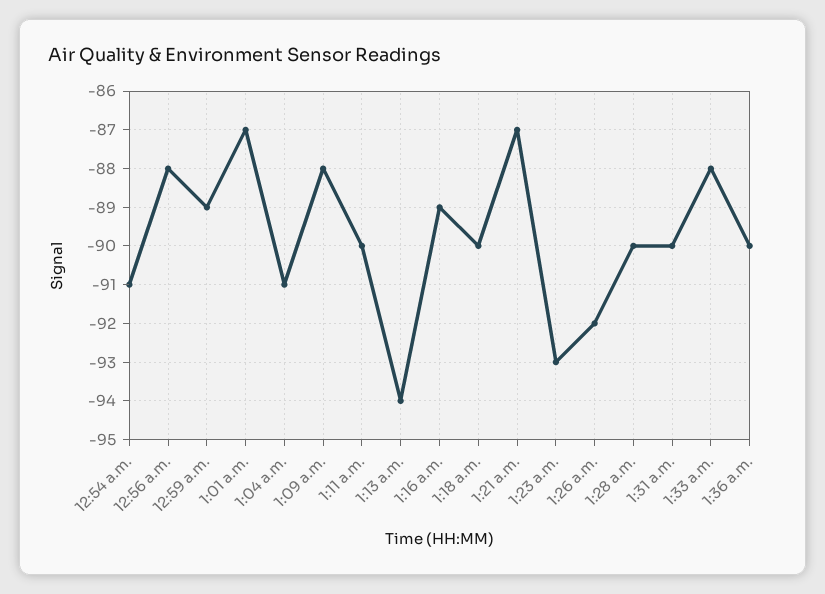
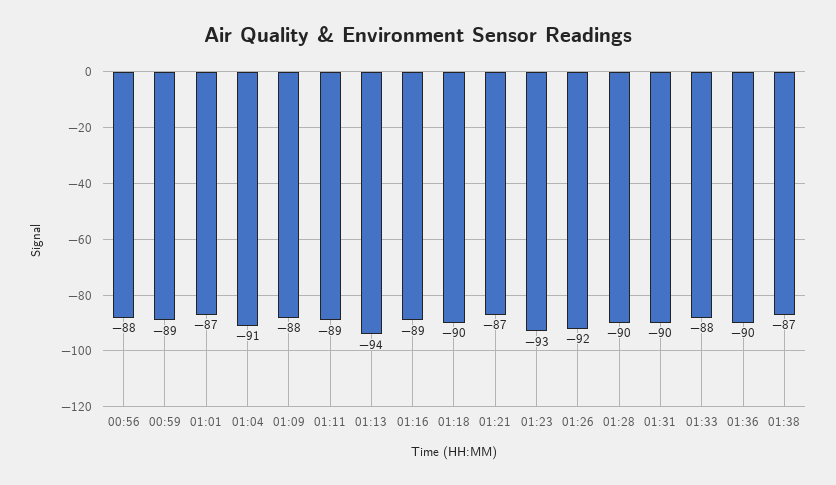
12:54 a.m.: -91 -> none
1:11 a.m.: -90 -> -89
01:38: none -> -87

